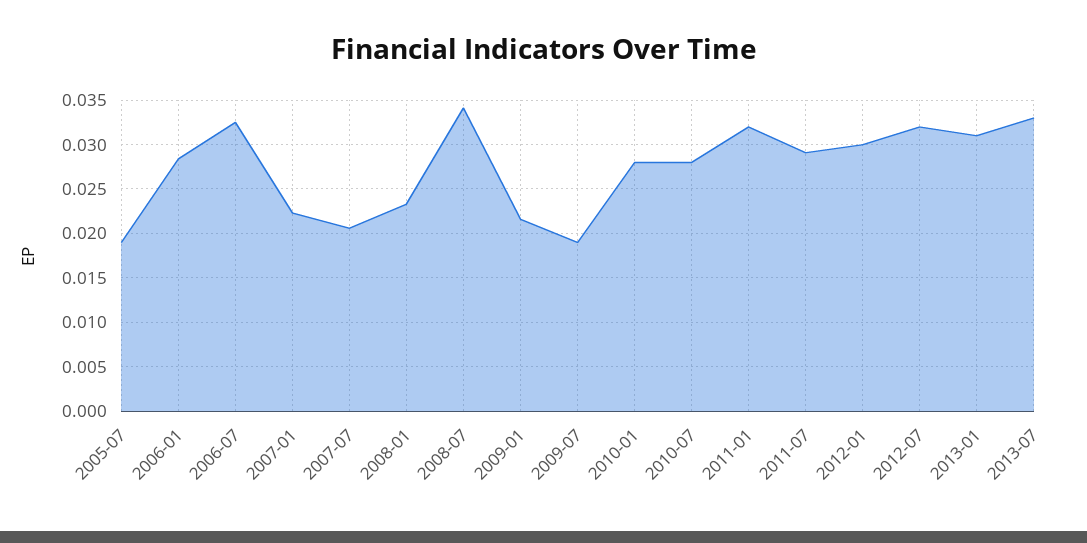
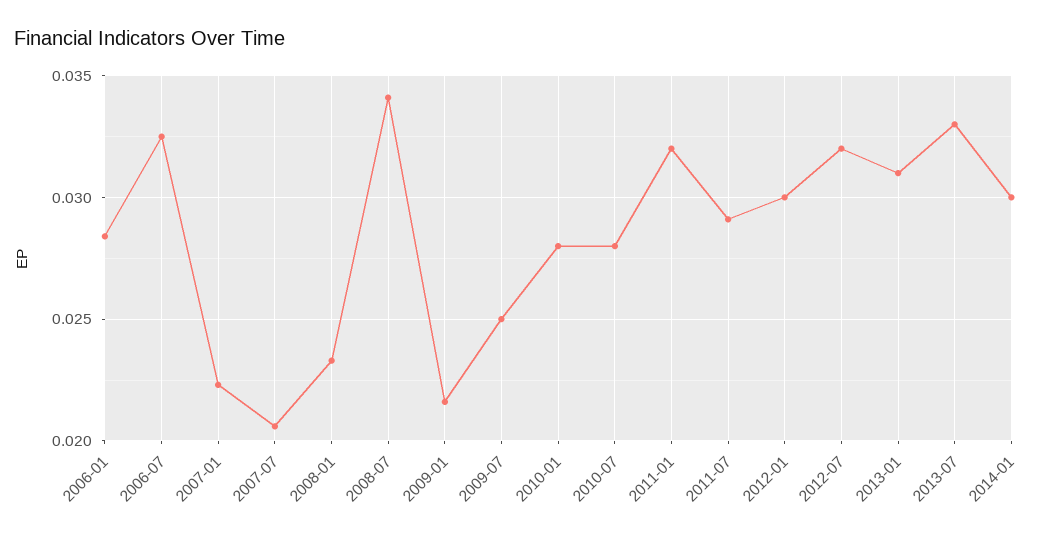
2005-07: 0.019 -> none
2009-07: 0.019 -> 0.025
2014-01: none -> 0.03

